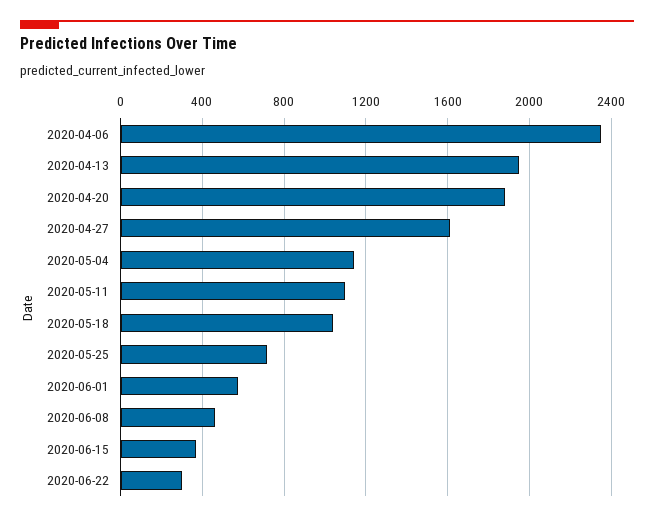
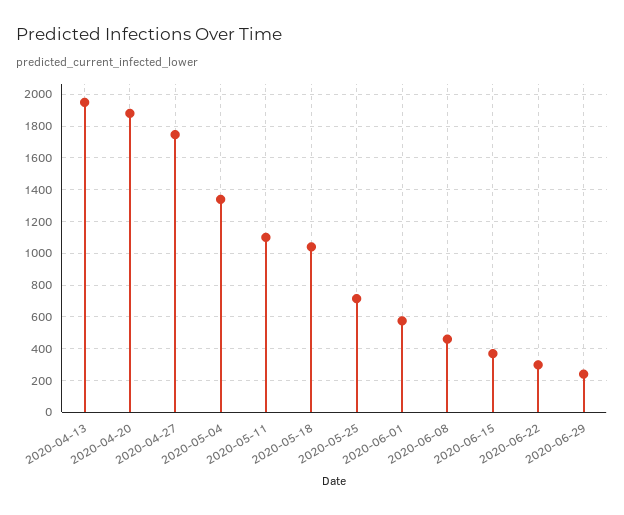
2020-04-06: 2350 -> none
2020-04-27: 1600 -> 1750
2020-05-04: 1150 -> 1350
2020-06-29: none -> 250

